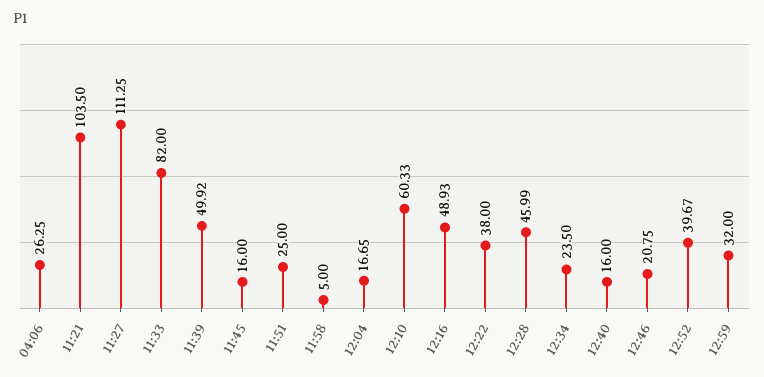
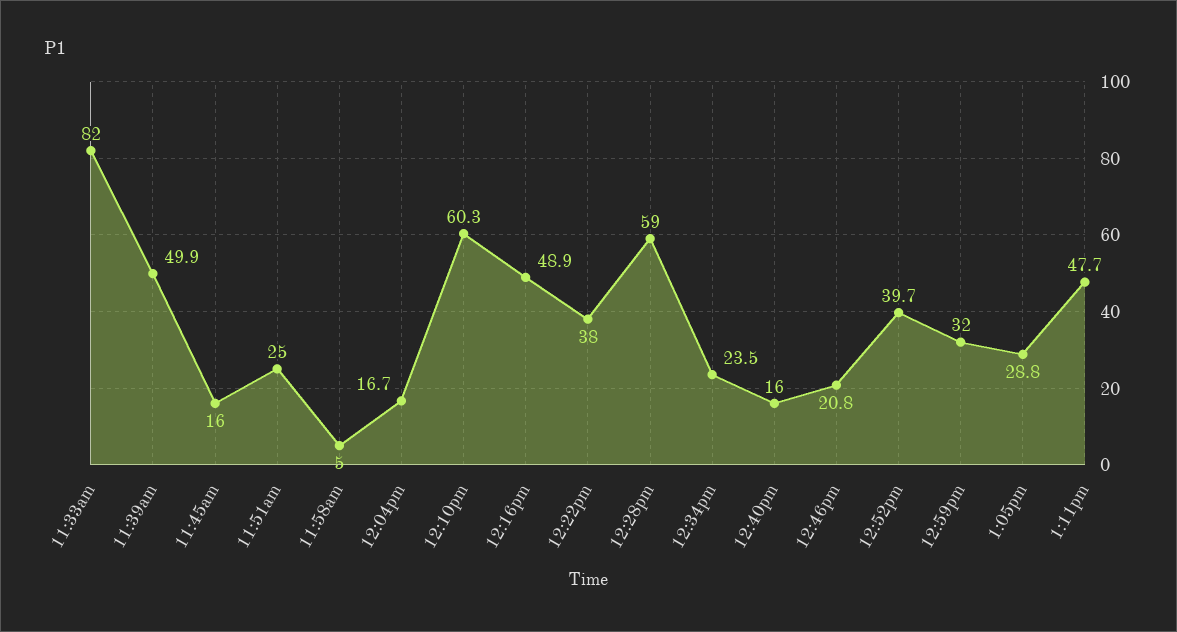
04:06: 26.25 -> none
11:21: 103.5 -> none
11:27: 111.25 -> none
12:28: 45.99 -> 59
1:05pm: none -> 28.8
1:11pm: none -> 47.7

